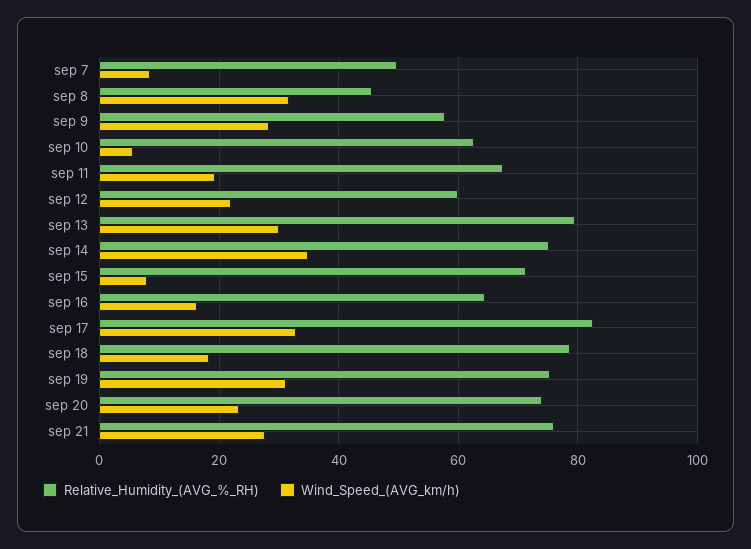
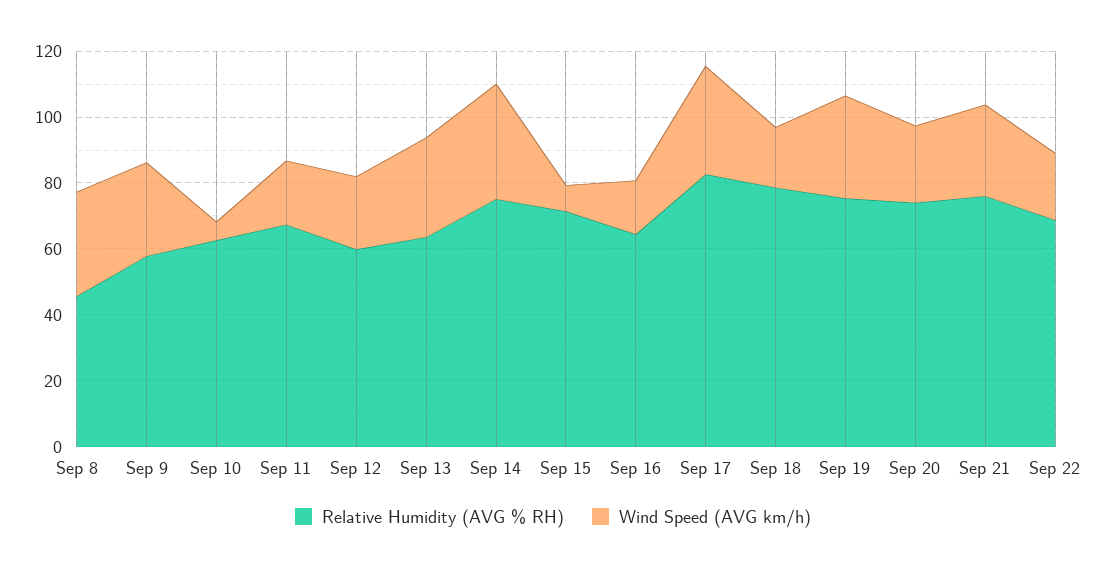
Relative_Humidity_(AVG_%_RH), sep 7: 50 -> none
Wind_Speed_(AVG_km/h), sep 7: 8 -> none
Relative_Humidity_(AVG_%_RH), sep 13: 80 -> 65
Relative_Humidity_(AVG_%_RH), Sep 22: none -> 70
Wind_Speed_(AVG_km/h), Sep 22: none -> 20

